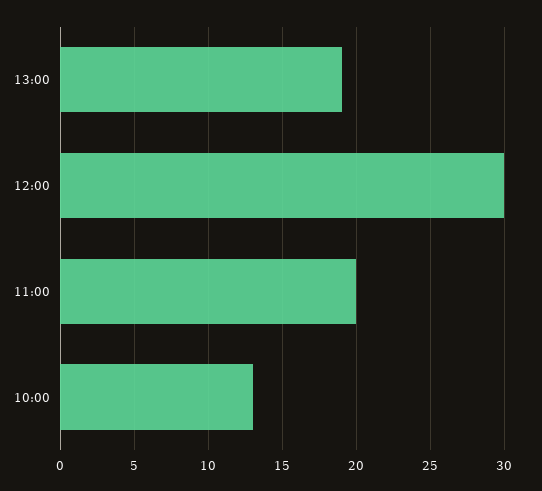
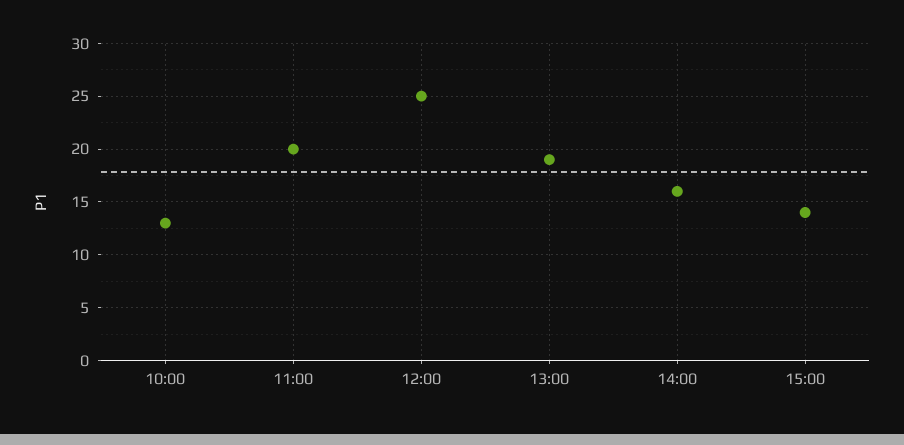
12:00: 30 -> 25
14:00: none -> 16
15:00: none -> 14

